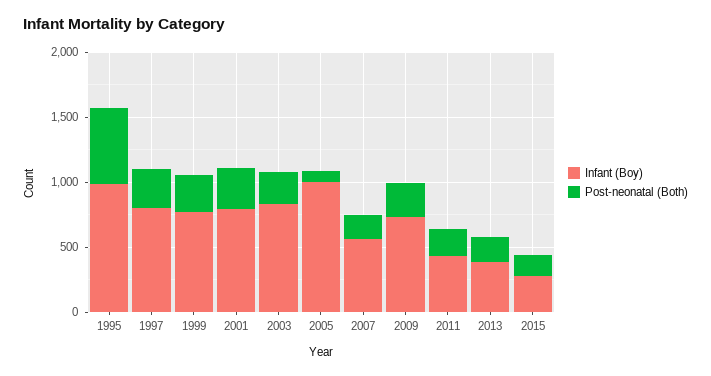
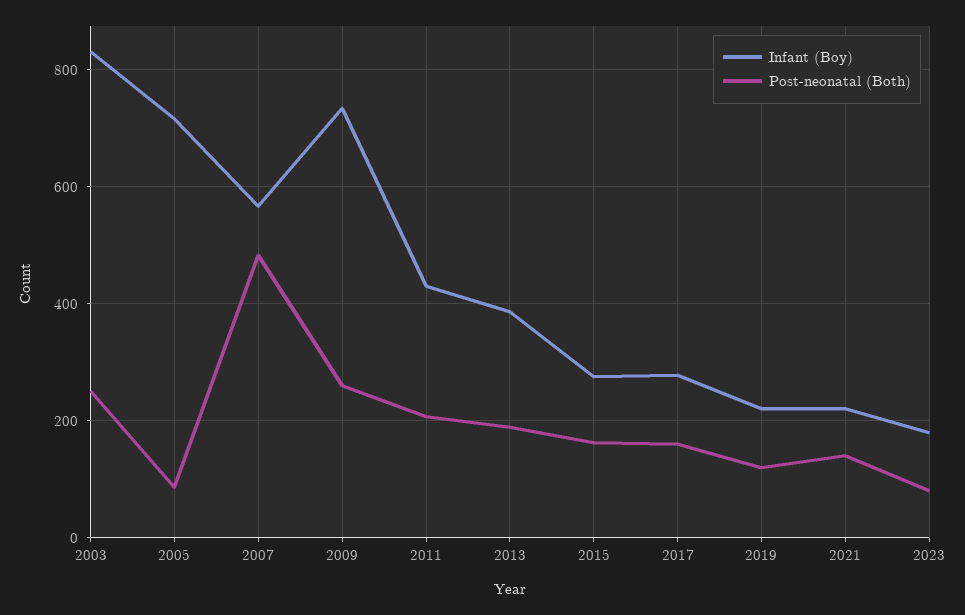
Infant (Boy), 1995: 1000 -> none
Post-neonatal (Both), 1995: 600 -> none
Infant (Boy), 1997: 800 -> none
Post-neonatal (Both), 1997: 300 -> none
Infant (Boy), 1999: 800 -> none
Post-neonatal (Both), 1999: 300 -> none
Infant (Boy), 2001: 800 -> none
Post-neonatal (Both), 2001: 300 -> none
Infant (Boy), 2005: 1000 -> 720
Post-neonatal (Both), 2007: 200 -> 480
Infant (Boy), 2017: none -> 280
Post-neonatal (Both), 2017: none -> 160
Infant (Boy), 2019: none -> 220
Post-neonatal (Both), 2019: none -> 120
Infant (Boy), 2021: none -> 220
Post-neonatal (Both), 2021: none -> 140
Infant (Boy), 2023: none -> 180
Post-neonatal (Both), 2023: none -> 80

